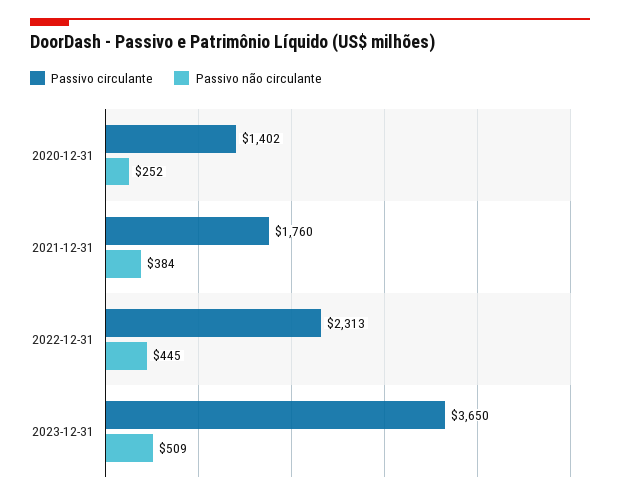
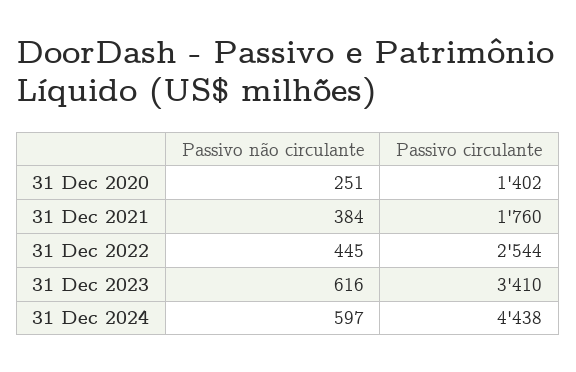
Passivo não circulante, 2020-12-31: 252 -> 251
Passivo circulante, 2022-12-31: 2313 -> 2544
Passivo circulante, 2023-12-31: 3650 -> 3410
Passivo não circulante, 2023-12-31: 509 -> 616
Passivo não circulante, 31 Dec 2024: none -> 597
Passivo circulante, 31 Dec 2024: none -> 4438

